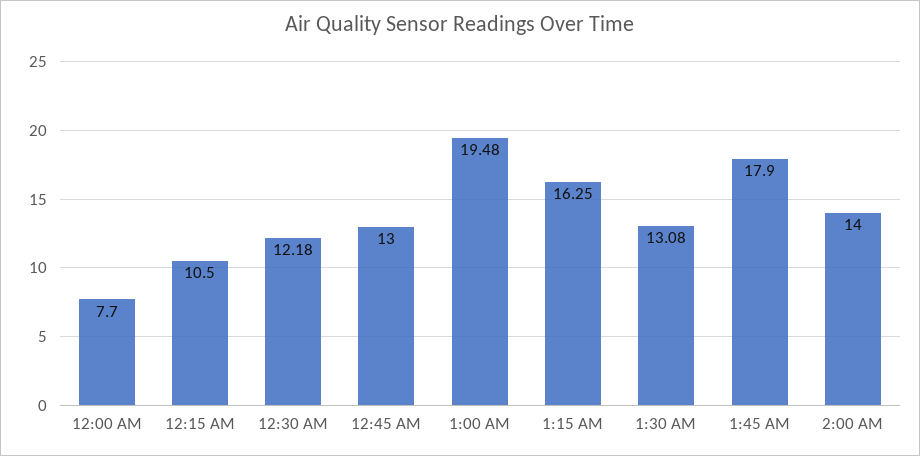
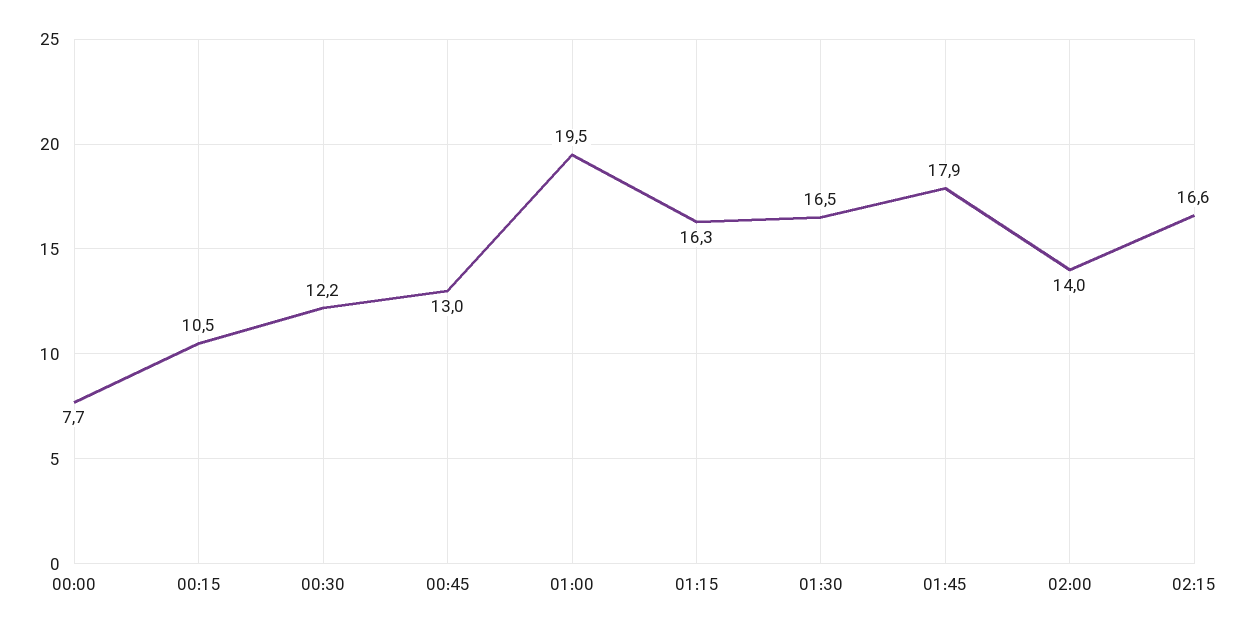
1:30 AM: 13.08 -> 16.5
02:15: none -> 16.6

